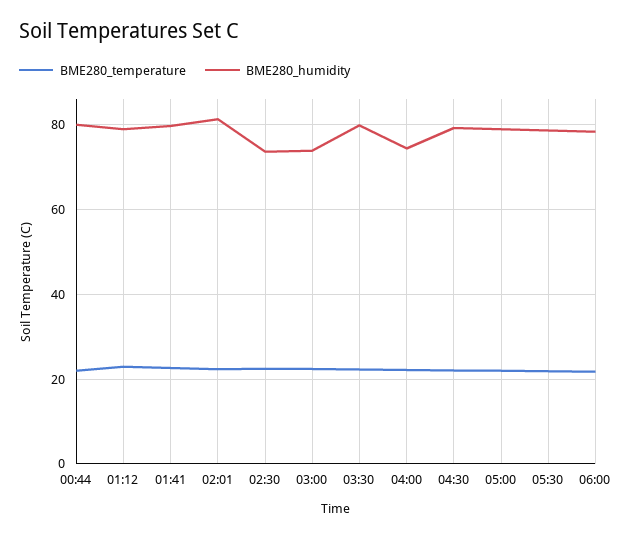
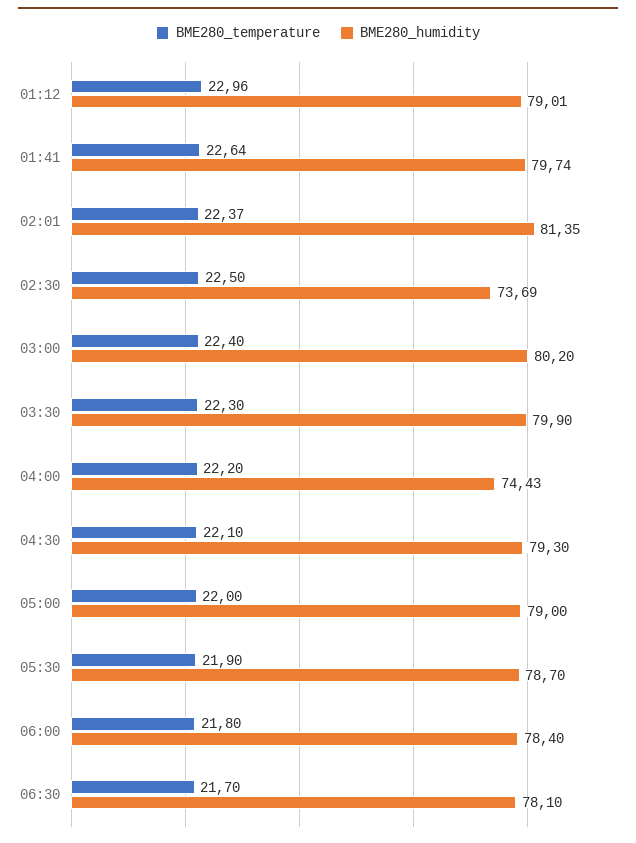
BME280_temperature, 00:44: 22 -> none
BME280_humidity, 00:44: 80 -> none
BME280_humidity, 03:00: 74 -> 80.2
BME280_temperature, 06:30: none -> 21.7
BME280_humidity, 06:30: none -> 78.1

